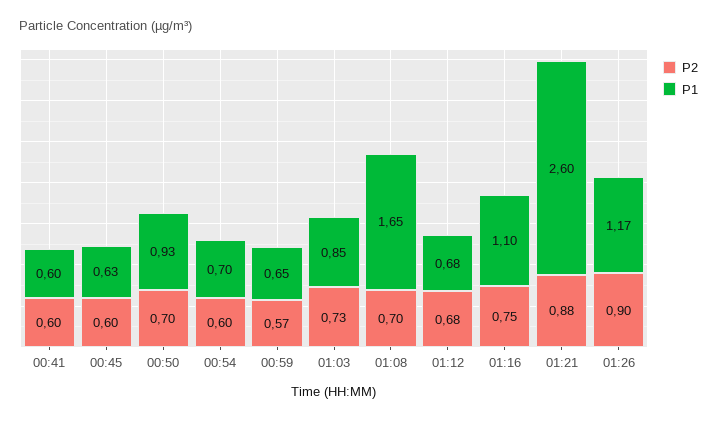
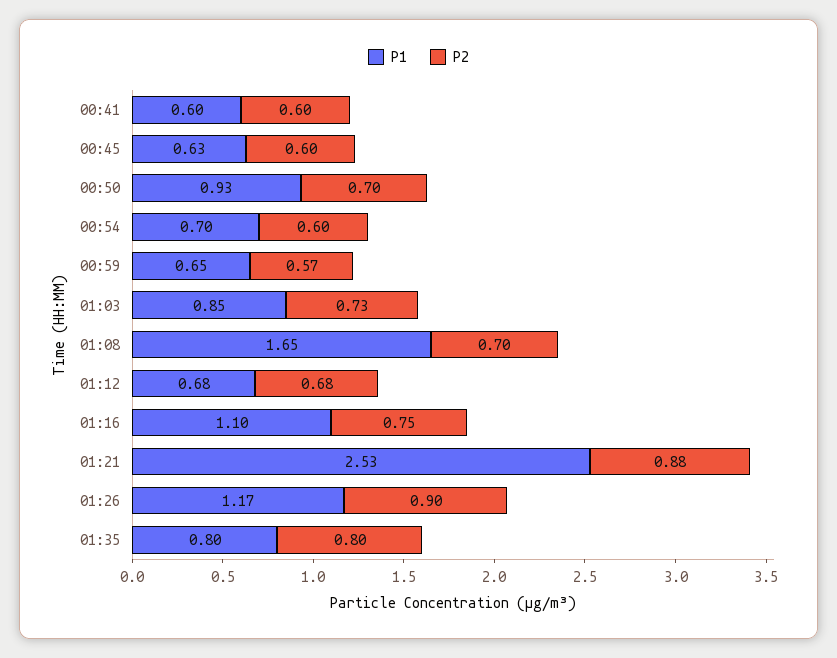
P1, 01:21: 2.6 -> 2.53
P1, 01:35: none -> 0.8
P2, 01:35: none -> 0.8

